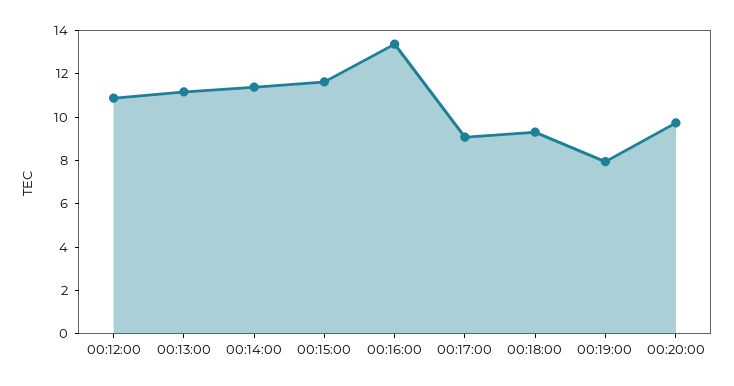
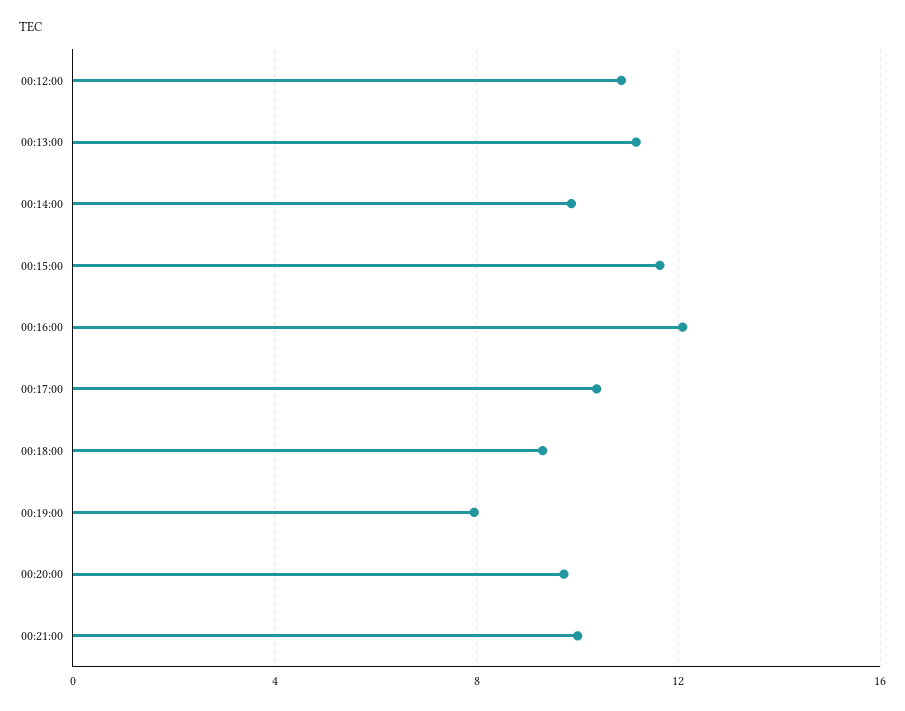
00:14:00: 11.5 -> 10
00:16:00: 13.5 -> 12
00:17:00: 9 -> 10.5
00:21:00: none -> 10

